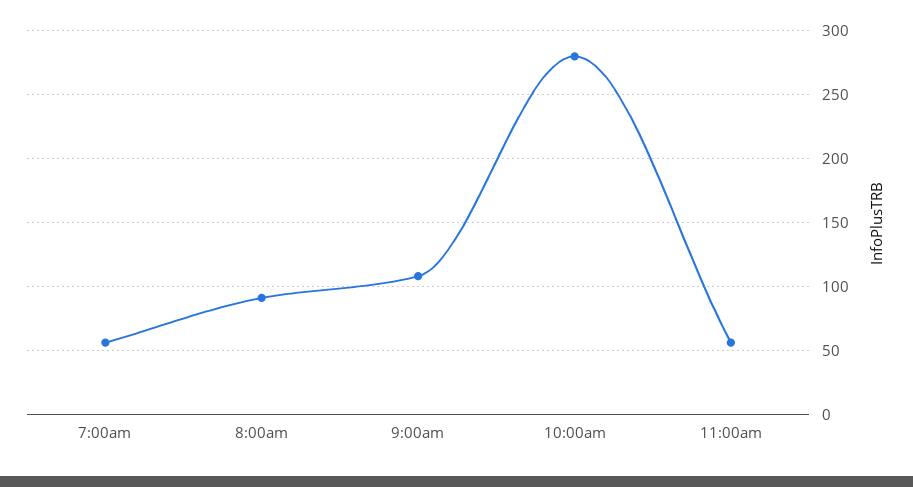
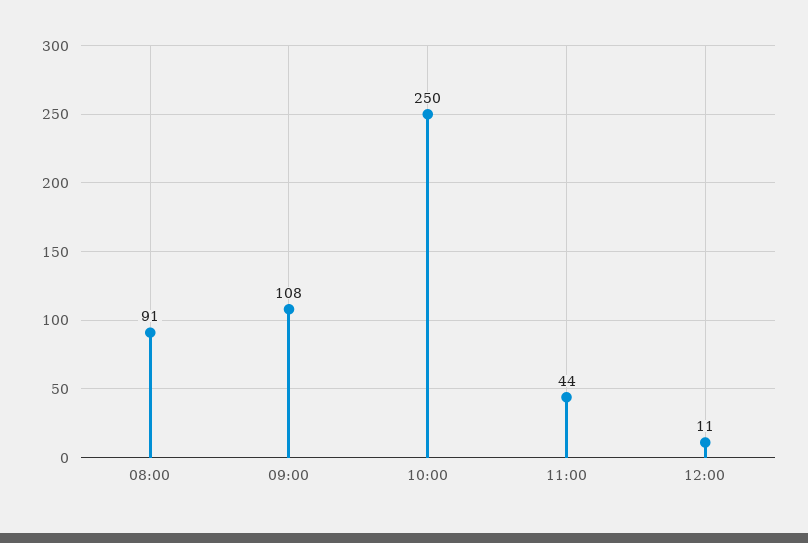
7:00am: 55 -> none
10:00am: 280 -> 250
11:00am: 55 -> 44
12:00: none -> 11

